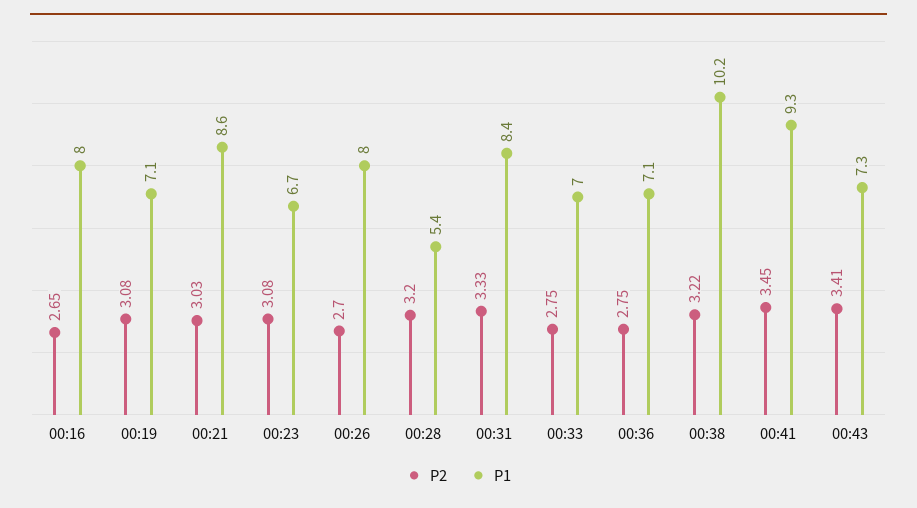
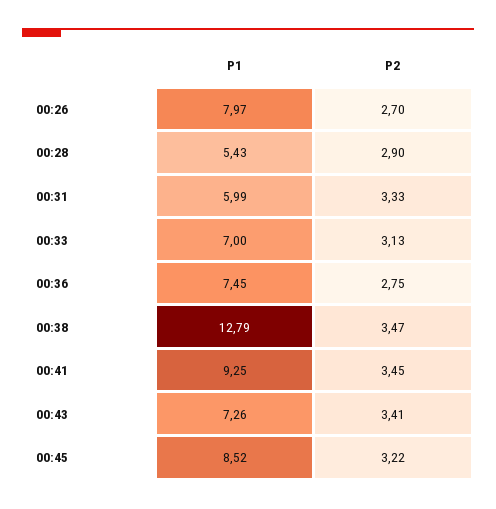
P2, 00:16: 2.65 -> none
P1, 00:16: 8 -> none
P2, 00:19: 3.08 -> none
P1, 00:19: 7.1 -> none
P2, 00:21: 3.03 -> none
P1, 00:21: 8.6 -> none
P2, 00:23: 3.08 -> none
P1, 00:23: 6.7 -> none
P2, 00:28: 3.2 -> 2.9
P1, 00:31: 8.4 -> 5.99
P2, 00:33: 2.75 -> 3.13
P1, 00:36: 7.1 -> 7.45
P2, 00:38: 3.22 -> 3.47
P1, 00:38: 10.2 -> 12.79
P1, 00:45: none -> 8.52
P2, 00:45: none -> 3.22

